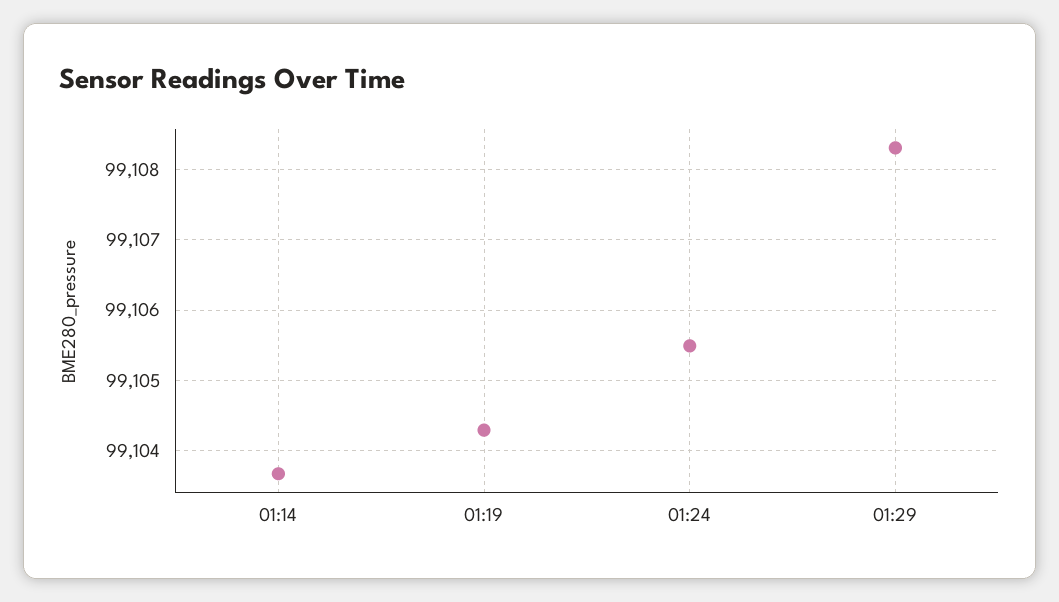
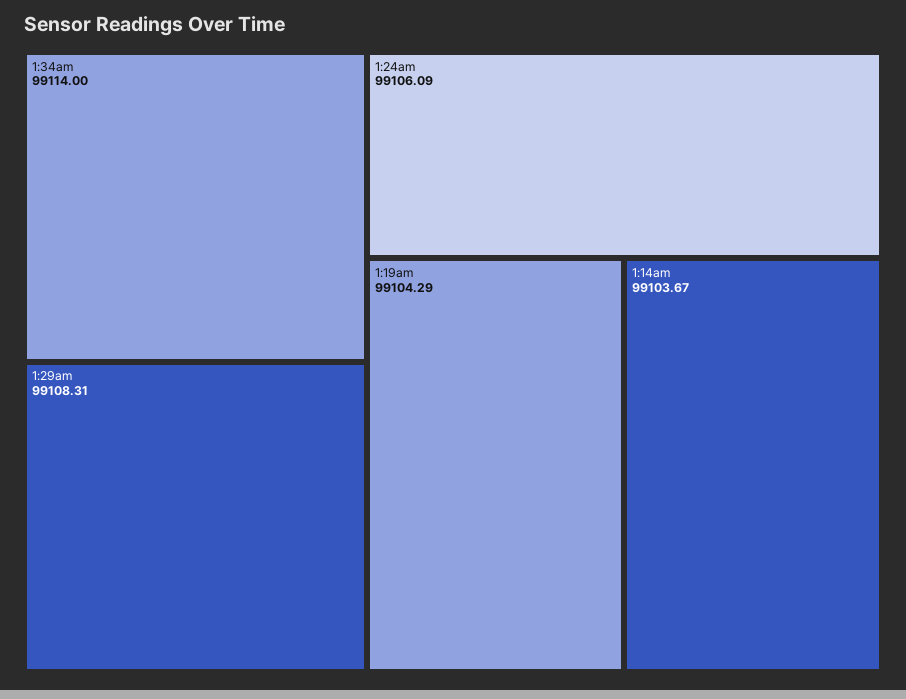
01:24: 99105.5 -> 99106.09
1:34am: none -> 99114

